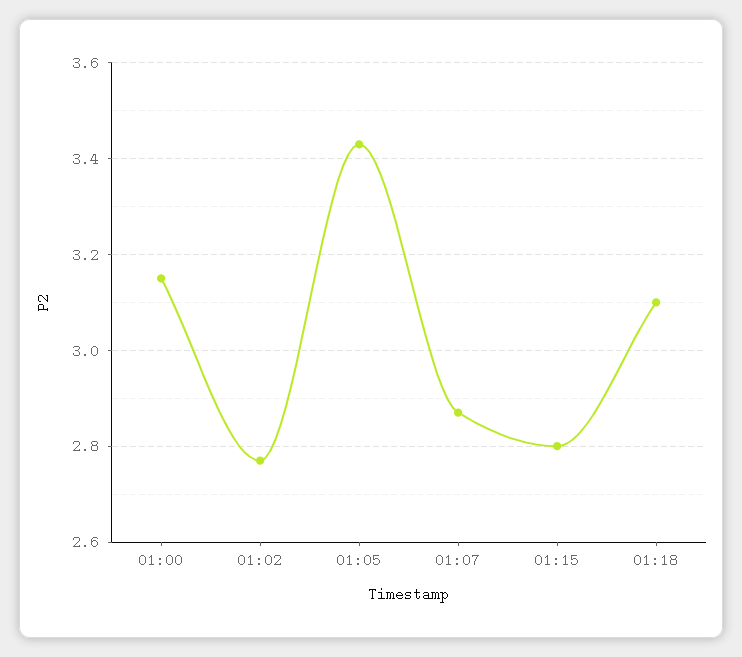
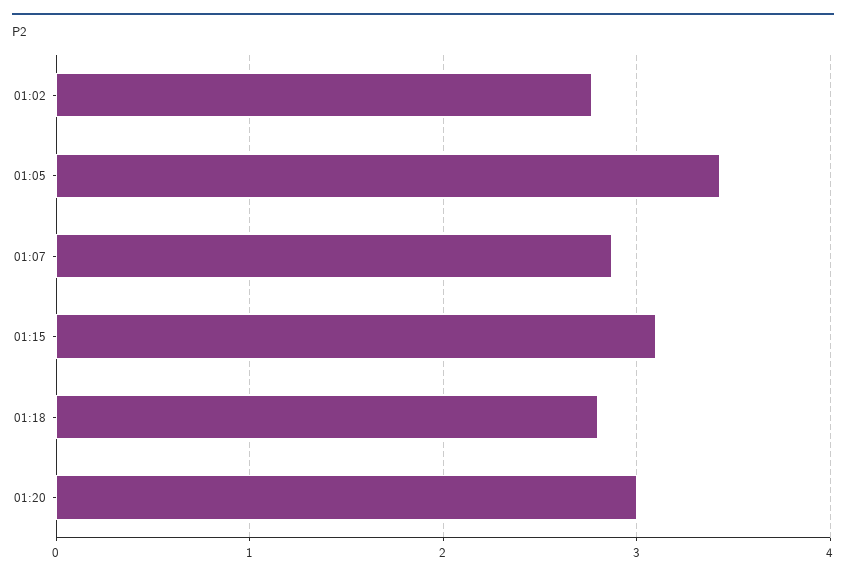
01:00: 3.15 -> none
01:15: 2.8 -> 3.1
01:18: 3.1 -> 2.8
01:20: none -> 3

